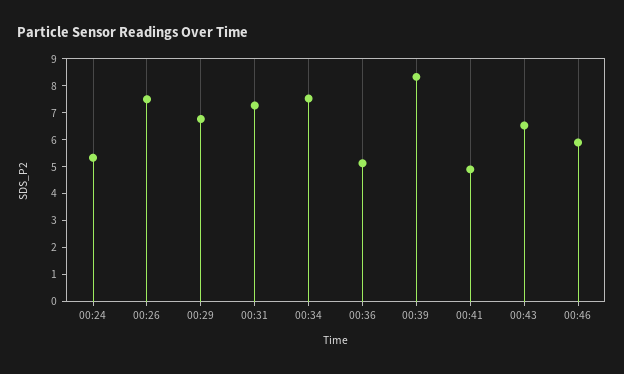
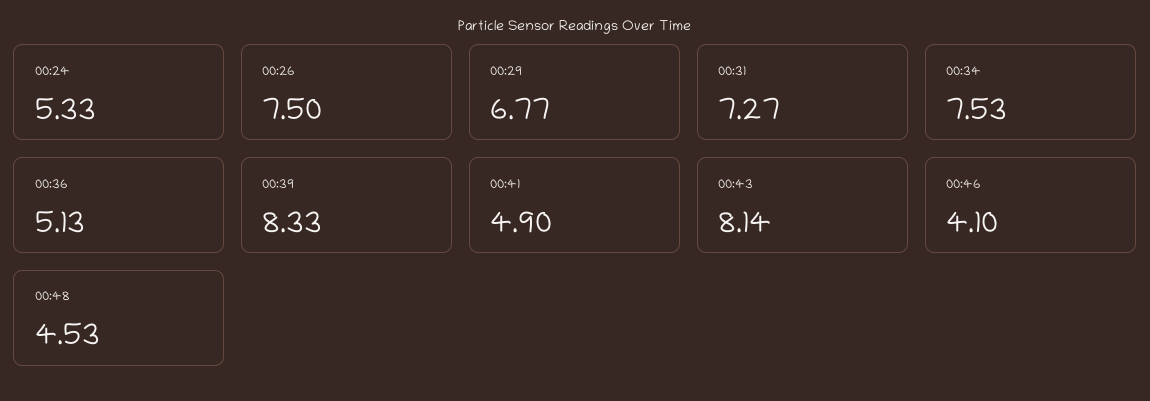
00:43: 6.5 -> 8.14
00:46: 6 -> 4.1
00:48: none -> 4.53

